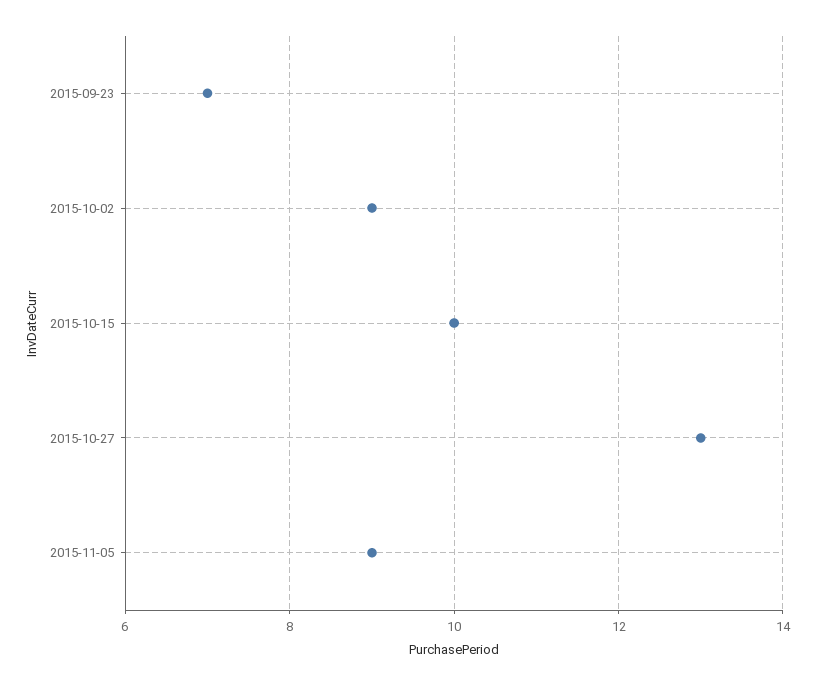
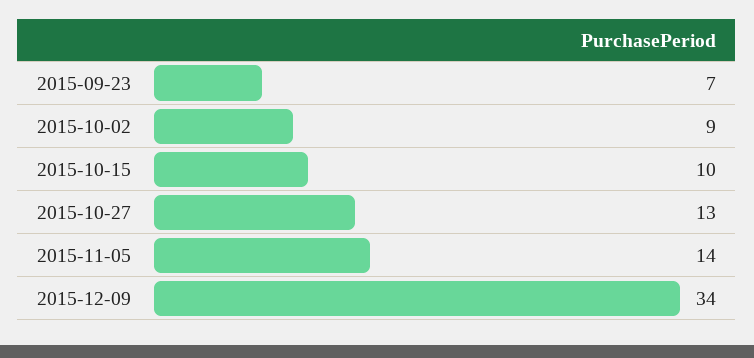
2015-11-05: 9 -> 14
2015-12-09: none -> 34

